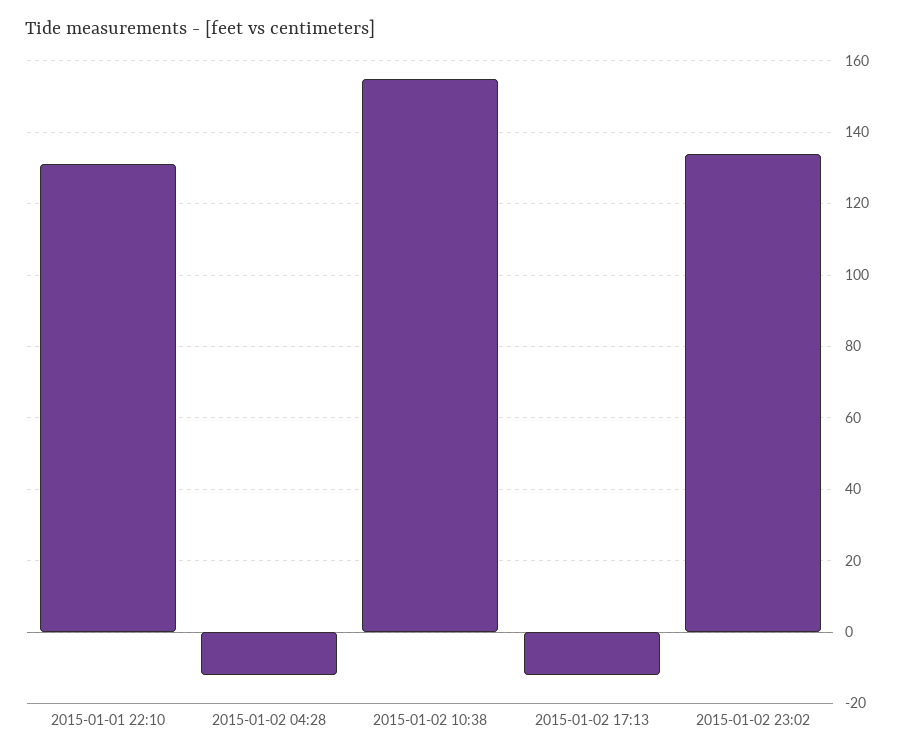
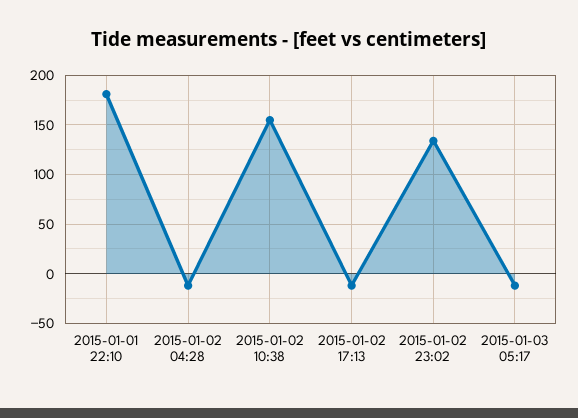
2015-01-01 22:10: 130 -> 180
2015-01-03 05:17: none -> -10

